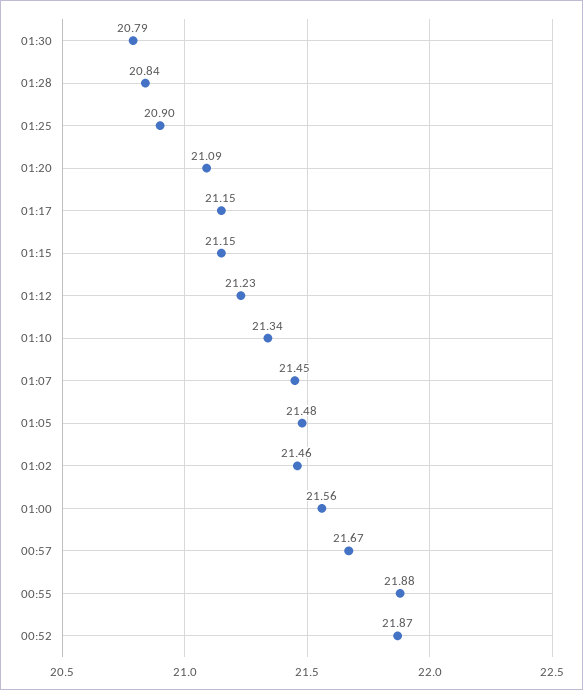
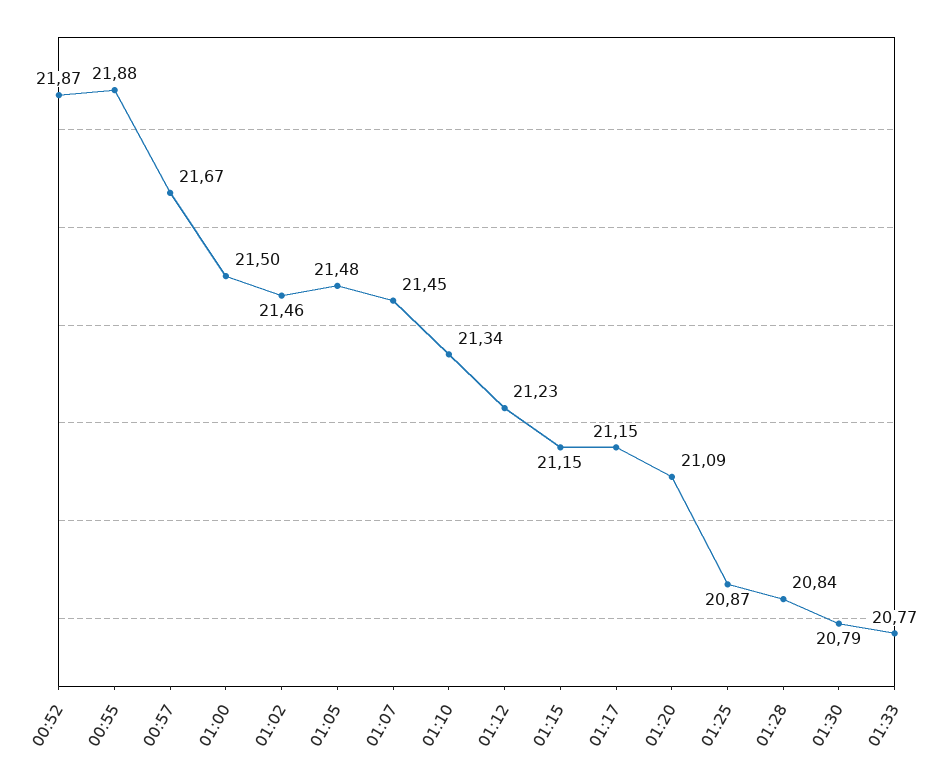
01:25: 20.9 -> 20.87
01:00: 21.56 -> 21.5
01:33: none -> 20.77

